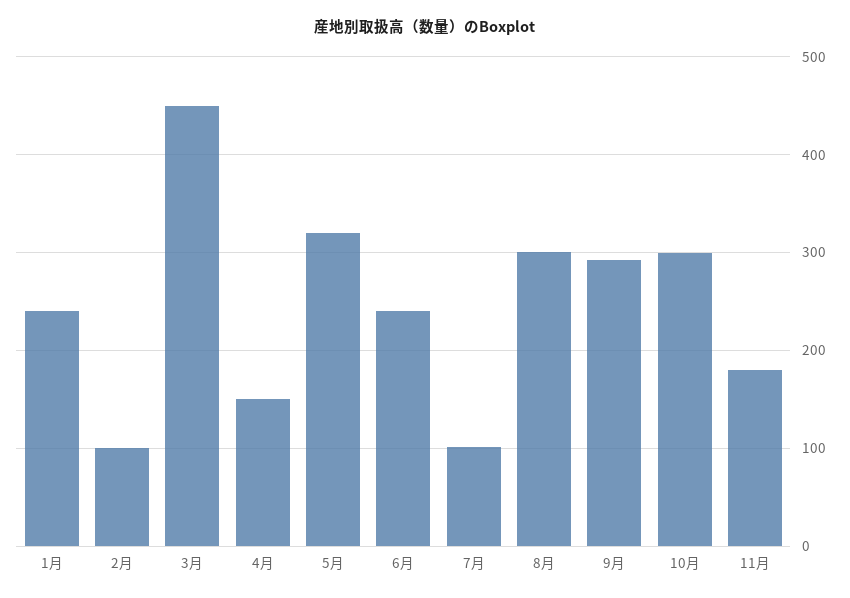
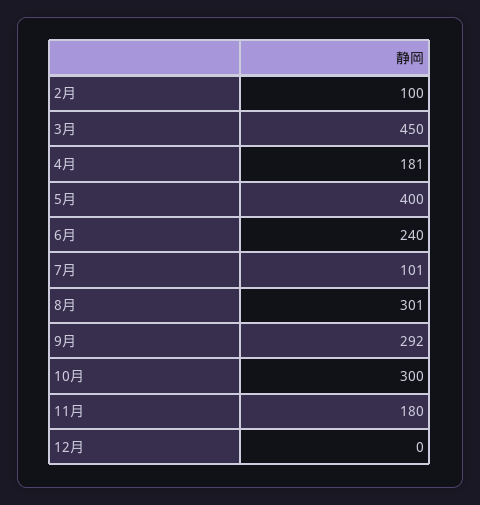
1月: 240 -> none
4月: 150 -> 181
5月: 320 -> 400
12月: none -> 0

